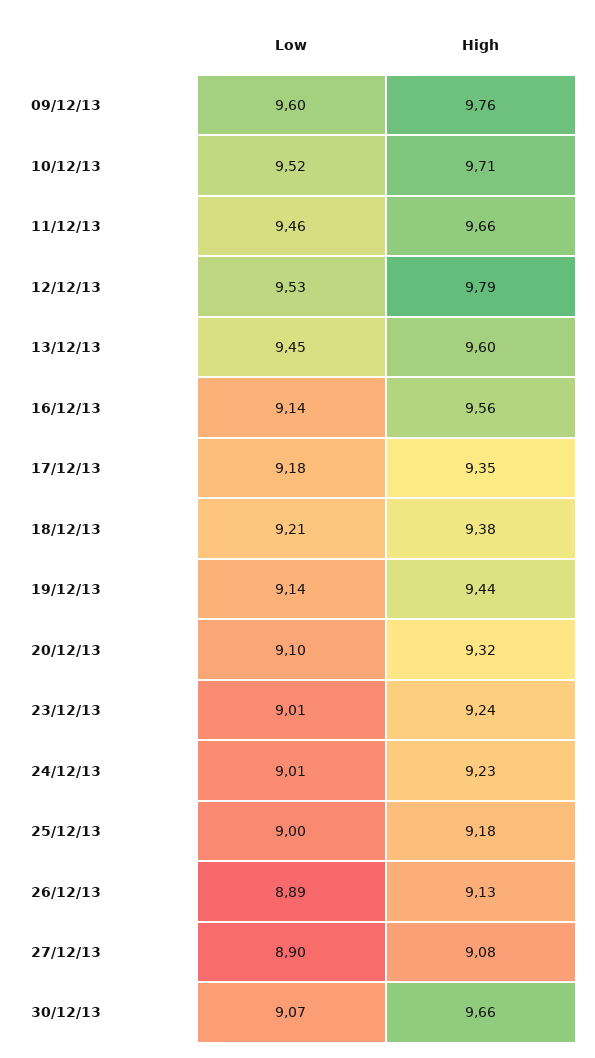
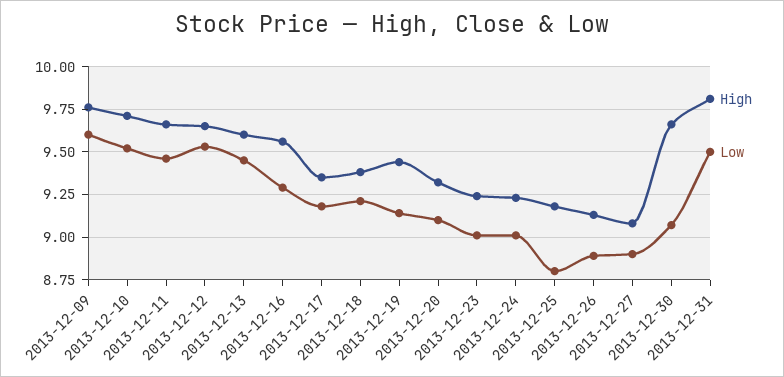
High, 12/12/13: 9.79 -> 9.65
Low, 16/12/13: 9.14 -> 9.3
Low, 25/12/13: 9 -> 8.8
High, 2013-12-31: none -> 9.8
Low, 2013-12-31: none -> 9.5

